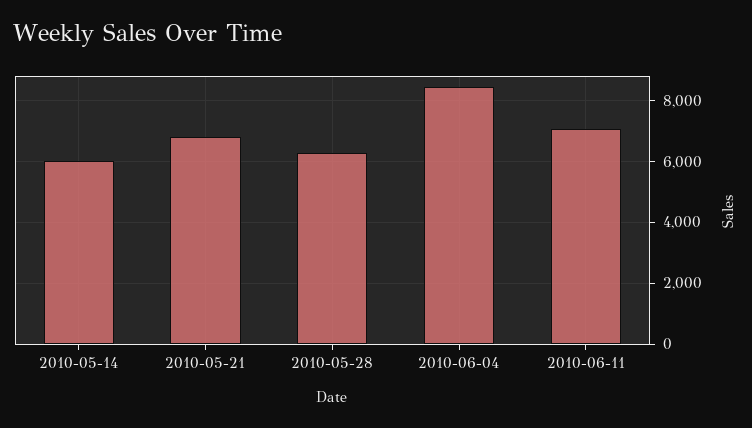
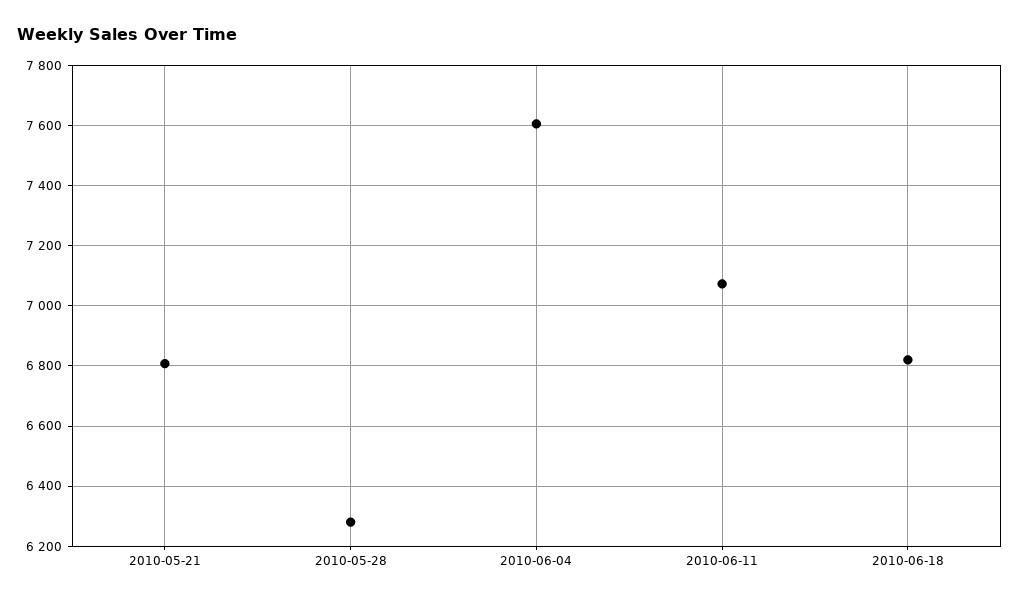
2010-05-14: 6000 -> none
2010-06-04: 8400 -> 7600
2010-06-18: none -> 6820

